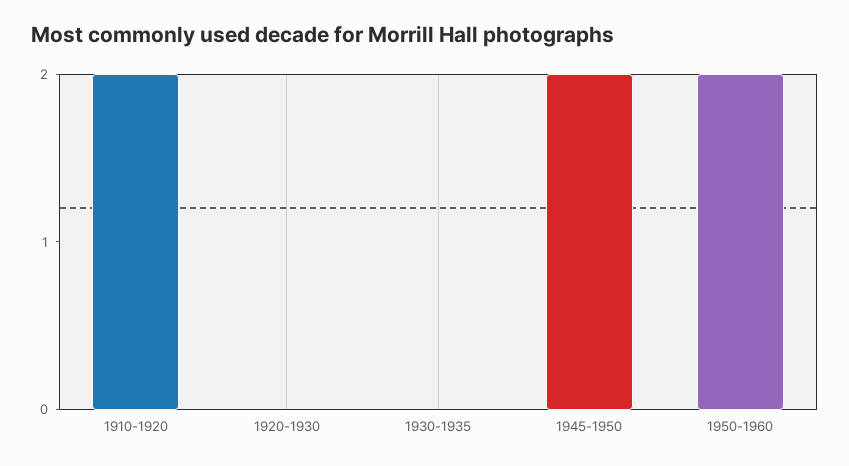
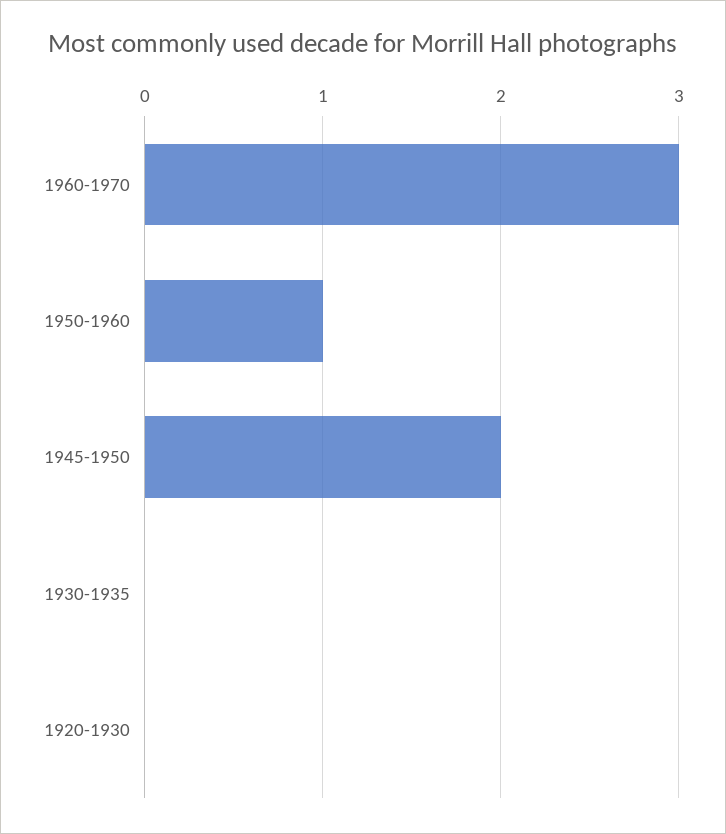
1910-1920: 2 -> none
1950-1960: 2 -> 1
1960-1970: none -> 3

